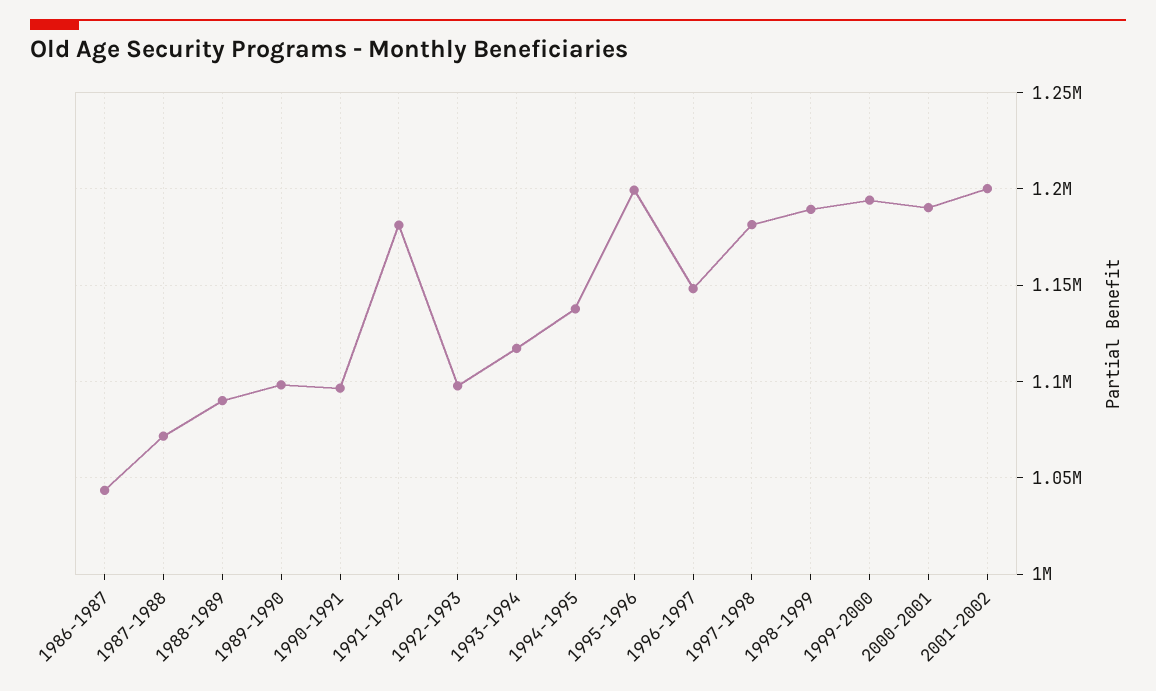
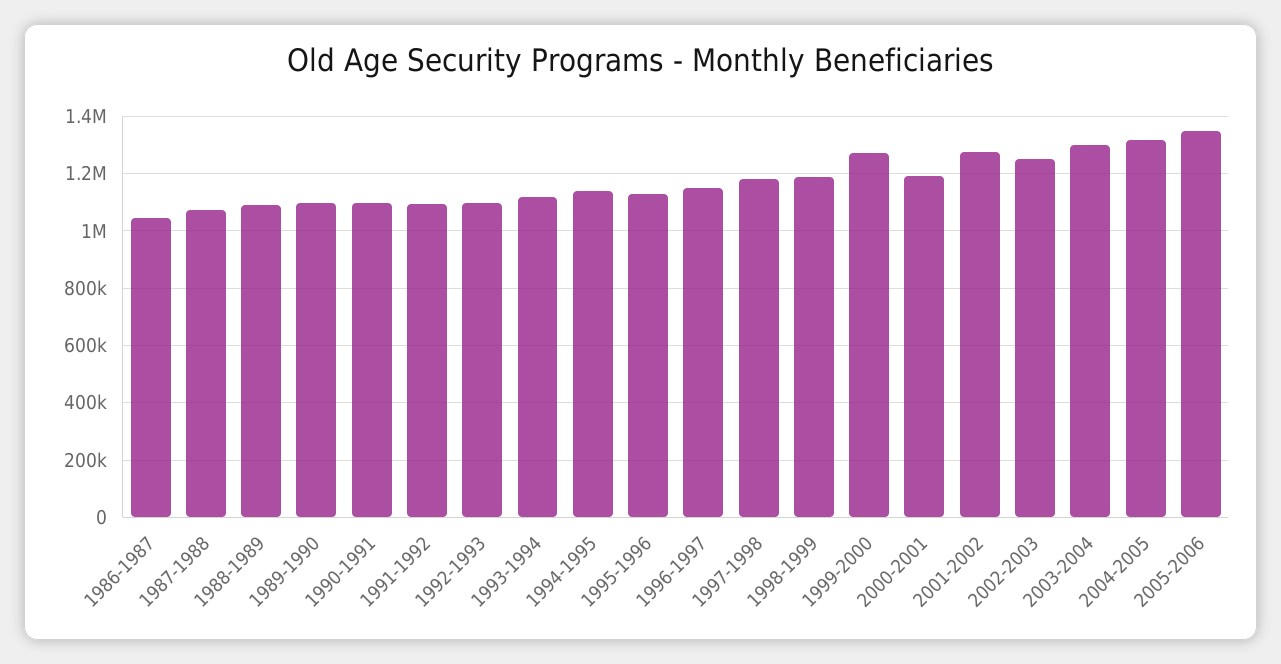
1991-1992: 1180000 -> 1100000
1995-1996: 1200000 -> 1125000
1999-2000: 1195000 -> 1275000
2001-2002: 1200000 -> 1275000
2002-2003: none -> 1250000
2003-2004: none -> 1300000
2004-2005: none -> 1325000
2005-2006: none -> 1350000

